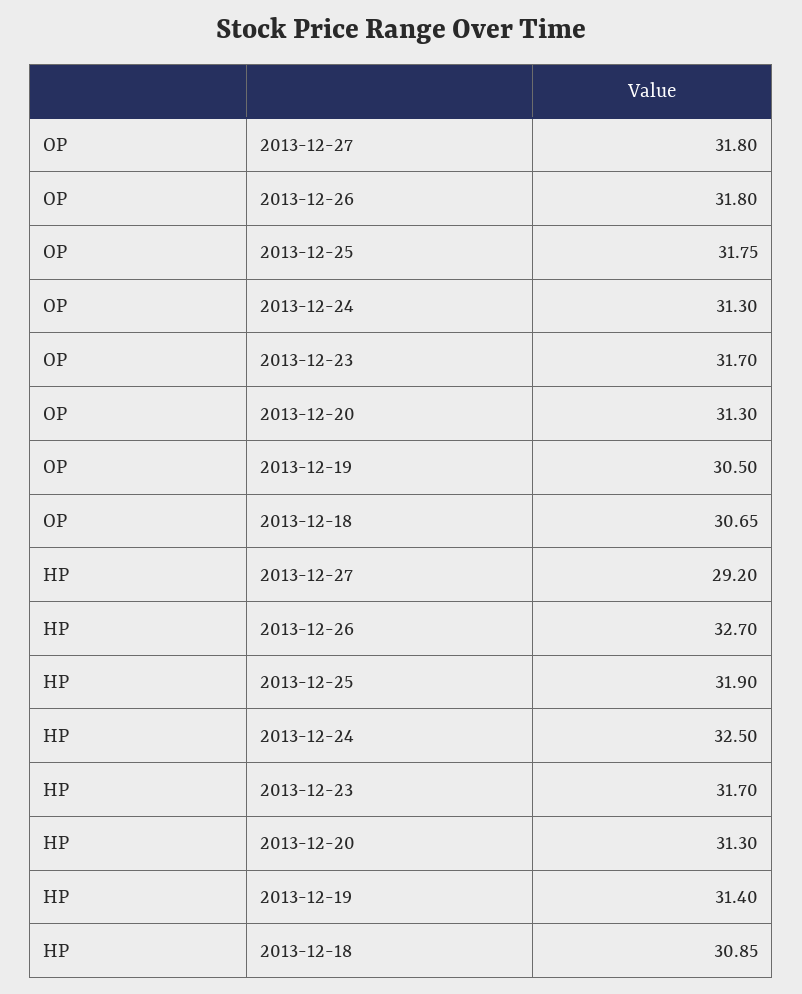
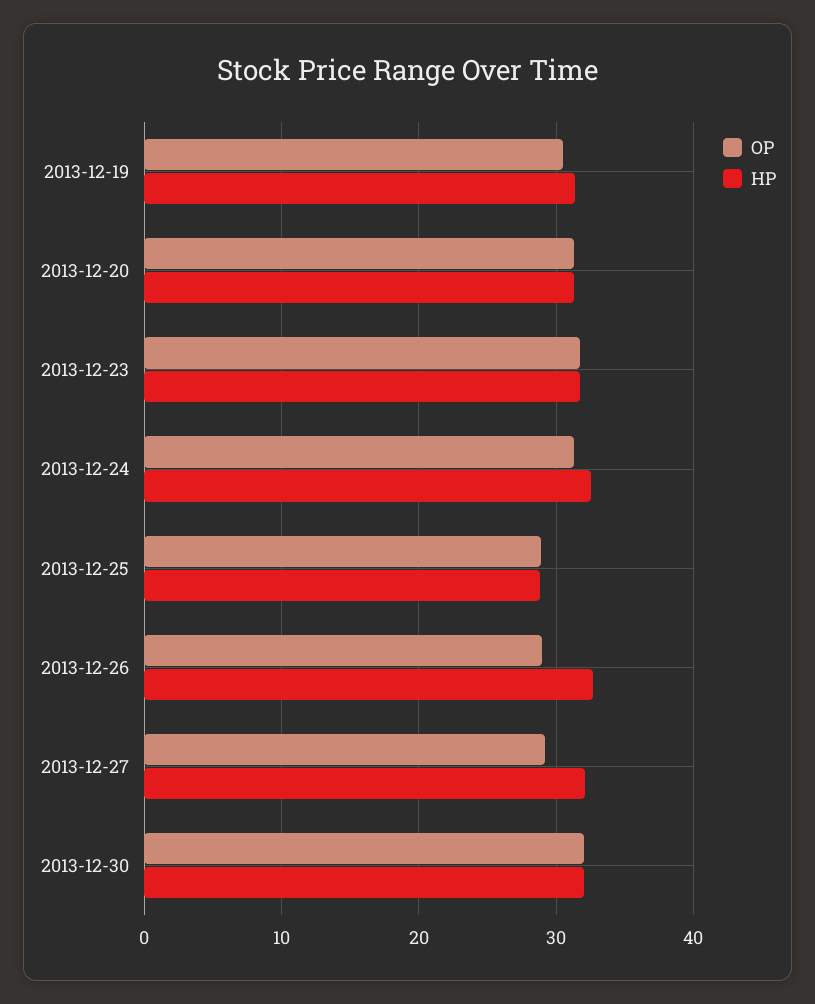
OP, 2013-12-27: 31.8 -> 29
OP, 2013-12-26: 31.8 -> 29
OP, 2013-12-25: 31.75 -> 29
OP, 2013-12-18: 30.65 -> none
HP, 2013-12-27: 29.2 -> 32
HP, 2013-12-25: 31.9 -> 29
HP, 2013-12-18: 30.85 -> none
OP, 2013-12-30: none -> 32
HP, 2013-12-30: none -> 32

